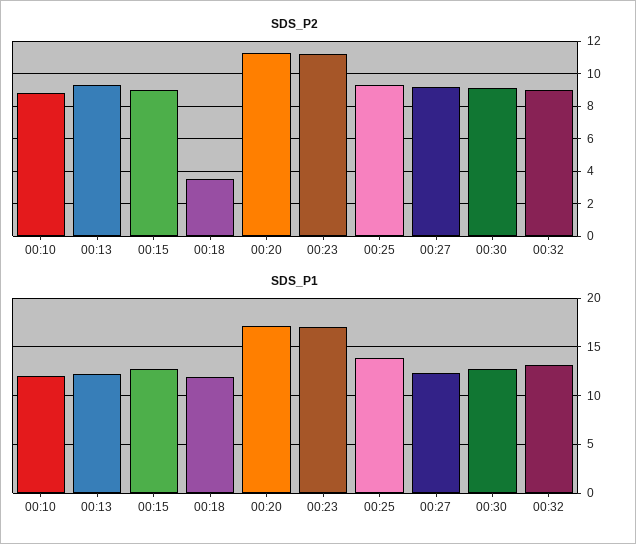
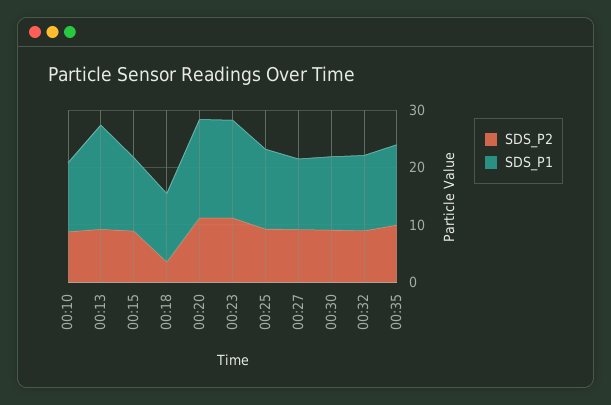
SDS_P1, 00:13: 12 -> 18
SDS_P2, 00:35: none -> 10
SDS_P1, 00:35: none -> 14

